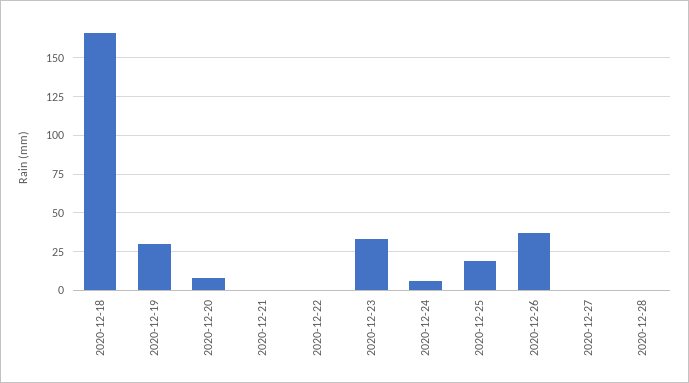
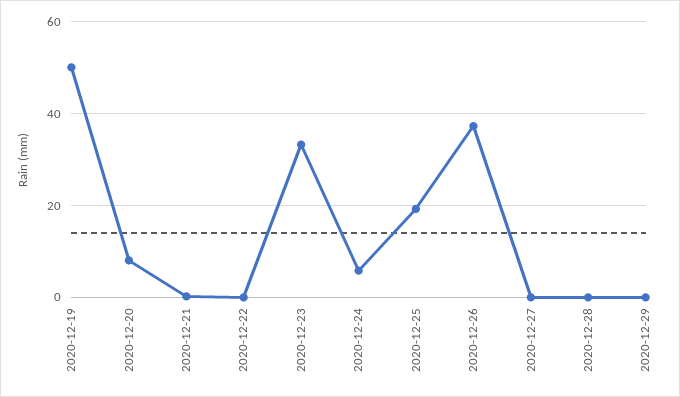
2020-12-18: 165 -> none
2020-12-19: 30 -> 50
2020-12-29: none -> 0

